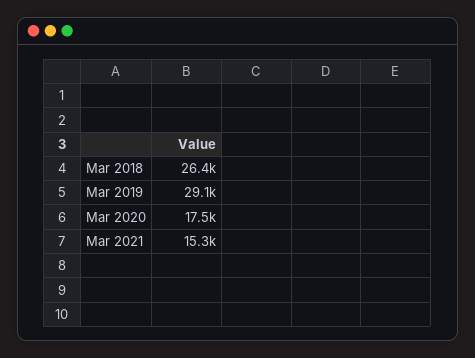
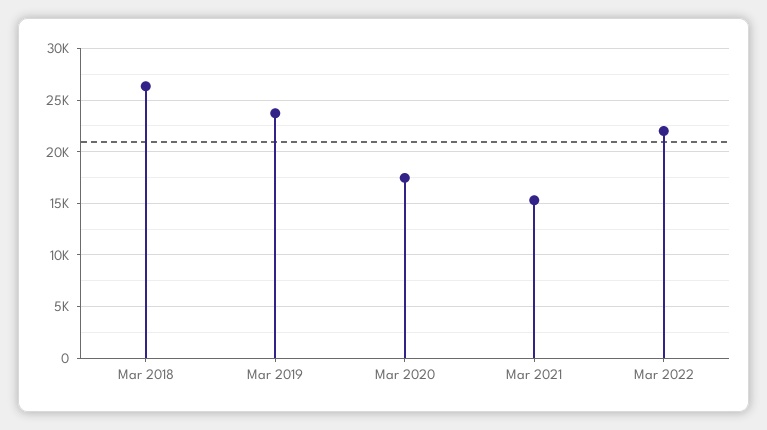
Mar 2019: 29100 -> 24000
Mar 2022: none -> 22000

